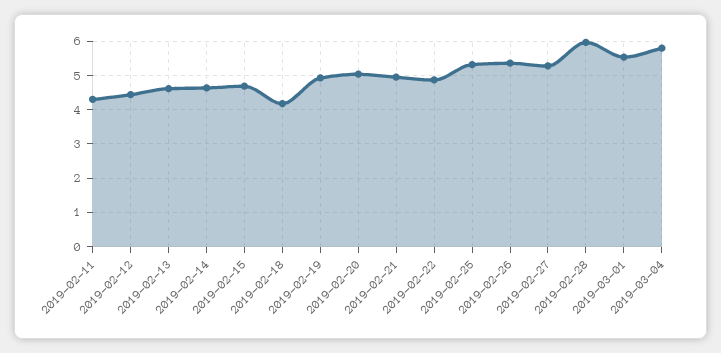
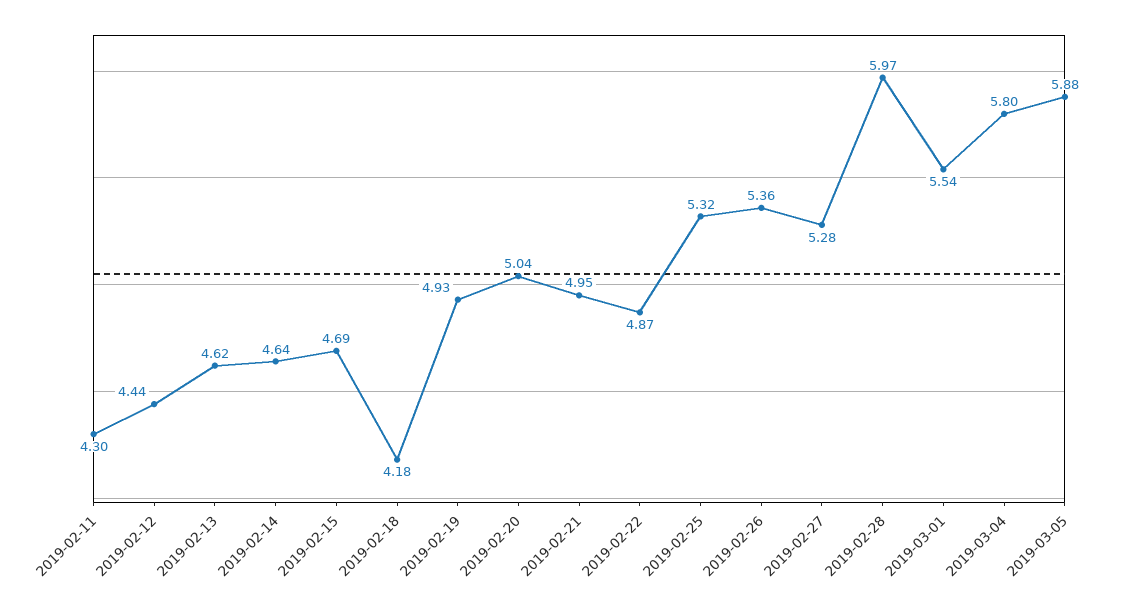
2019-03-05: none -> 5.88

